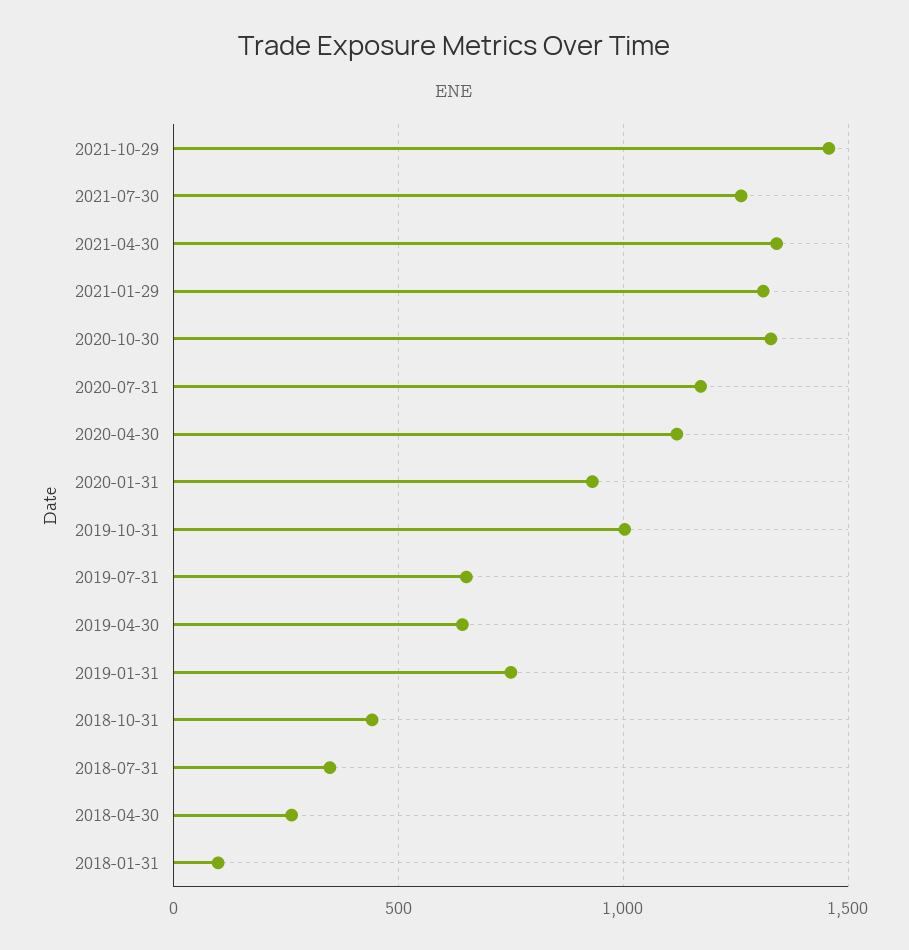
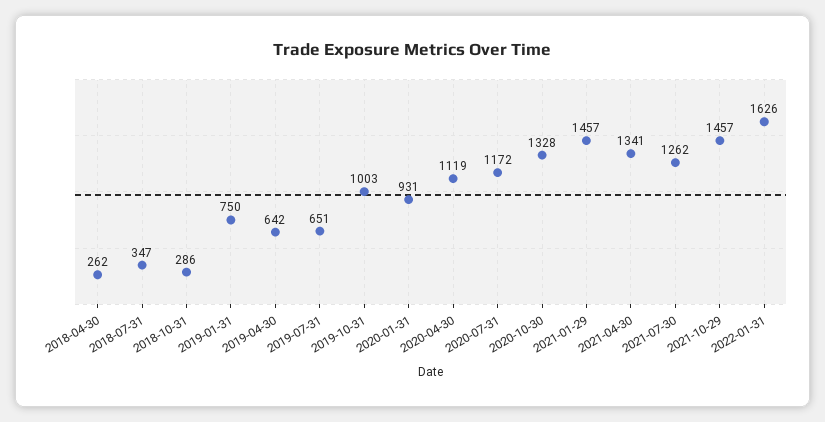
2021-01-29: 1300 -> 1457
2018-10-31: 450 -> 286
2018-01-31: 100 -> none
2022-01-31: none -> 1626

